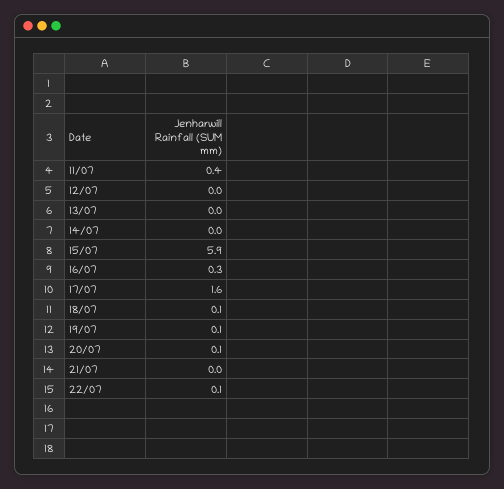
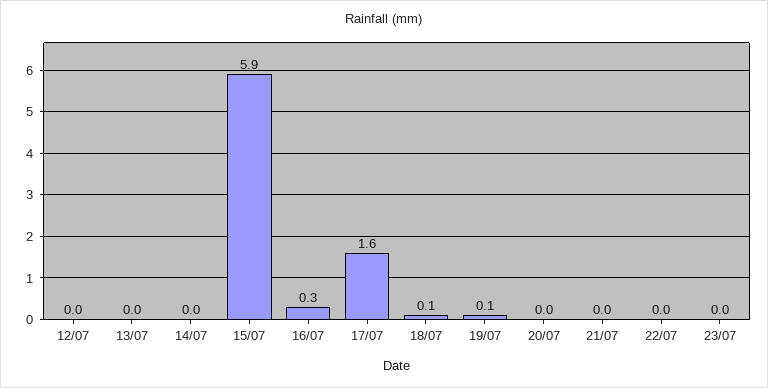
11/07: 0.4 -> none
20/07: 0.1 -> 0
22/07: 0.1 -> 0
23/07: none -> 0

